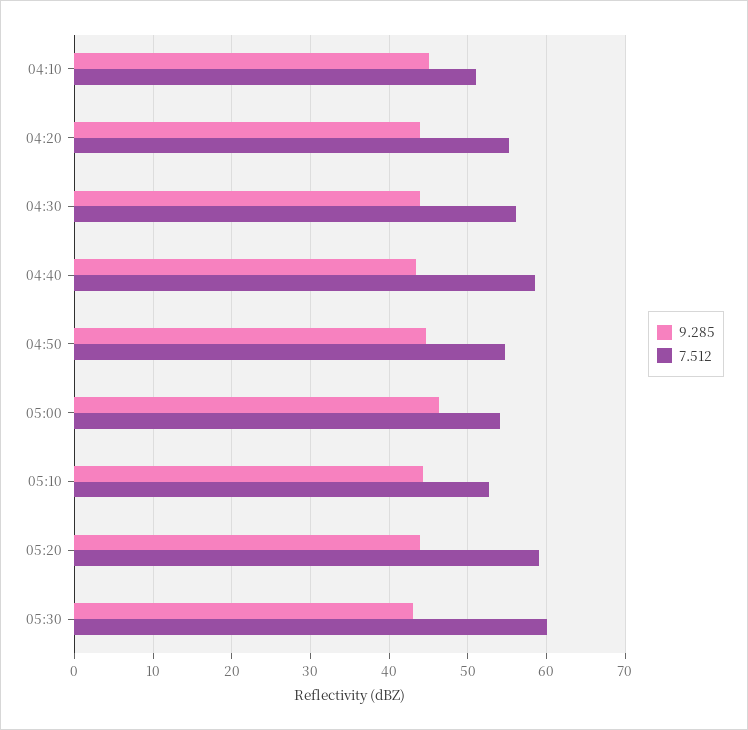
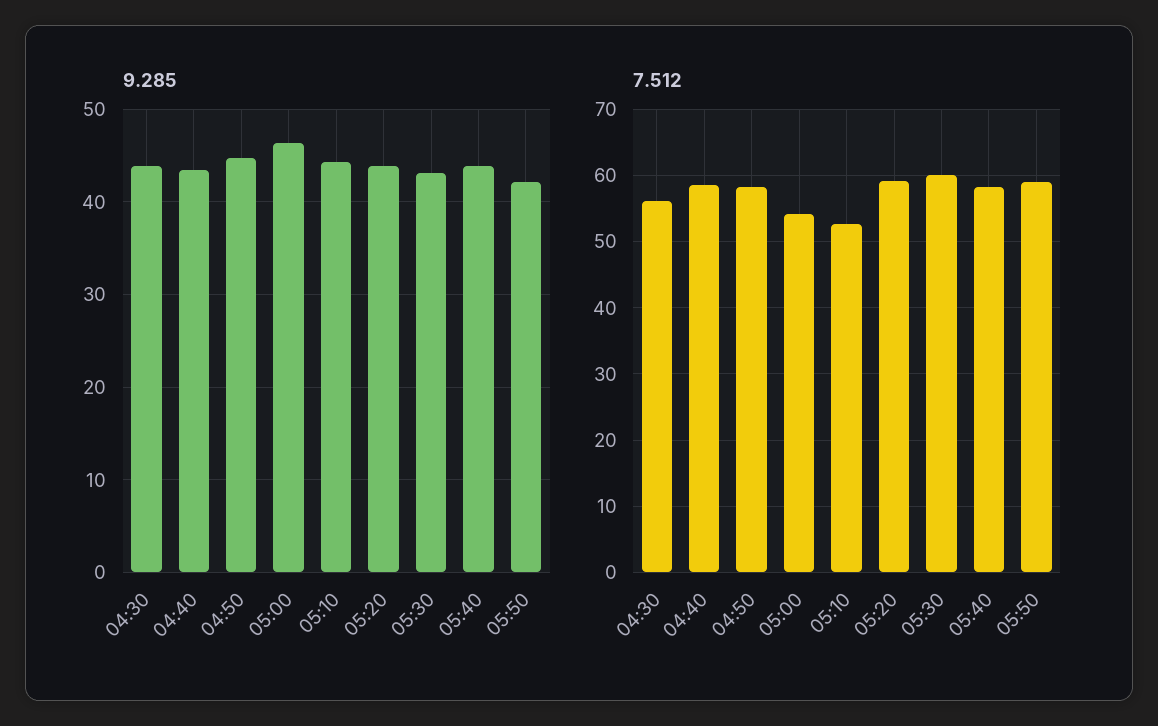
9.285, 04:10: 45 -> none
7.512, 04:10: 51 -> none
9.285, 04:20: 44 -> none
7.512, 04:20: 55 -> none
7.512, 04:50: 55 -> 58
9.285, 05:40: none -> 44
9.285, 05:50: none -> 42
7.512, 05:40: none -> 58
7.512, 05:50: none -> 59

